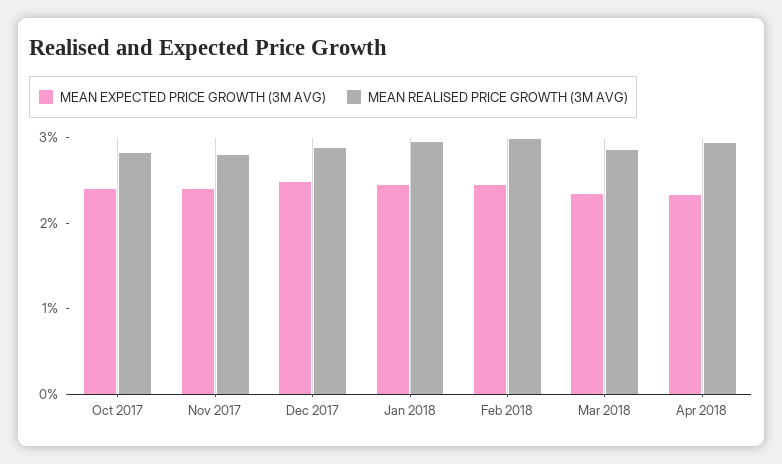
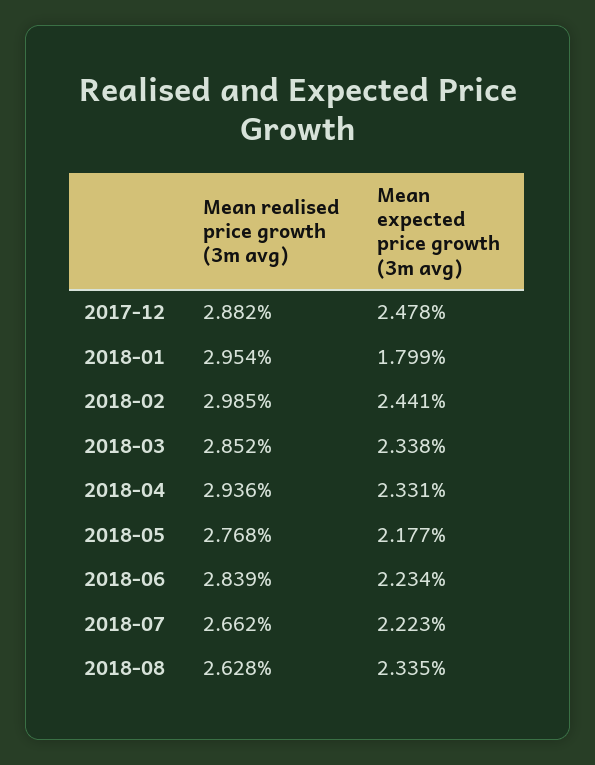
MEAN EXPECTED PRICE GROWTH (3M AVG), Oct 2017: 2.4 -> none
MEAN REALISED PRICE GROWTH (3M AVG), Oct 2017: 2.8 -> none
MEAN EXPECTED PRICE GROWTH (3M AVG), Nov 2017: 2.4 -> none
MEAN REALISED PRICE GROWTH (3M AVG), Nov 2017: 2.8 -> none
MEAN EXPECTED PRICE GROWTH (3M AVG), Jan 2018: 2.4 -> 1.799
MEAN REALISED PRICE GROWTH (3M AVG), 2018-05: none -> 2.768
MEAN EXPECTED PRICE GROWTH (3M AVG), 2018-05: none -> 2.177
MEAN REALISED PRICE GROWTH (3M AVG), 2018-06: none -> 2.839
MEAN EXPECTED PRICE GROWTH (3M AVG), 2018-06: none -> 2.234
MEAN REALISED PRICE GROWTH (3M AVG), 2018-07: none -> 2.662
MEAN EXPECTED PRICE GROWTH (3M AVG), 2018-07: none -> 2.223
MEAN REALISED PRICE GROWTH (3M AVG), 2018-08: none -> 2.628
MEAN EXPECTED PRICE GROWTH (3M AVG), 2018-08: none -> 2.335

